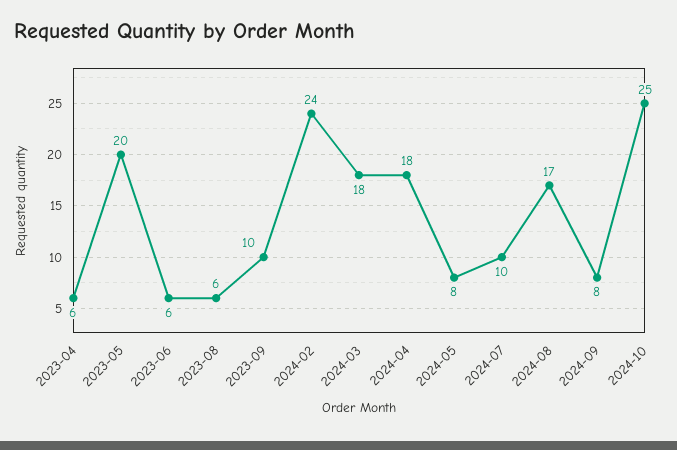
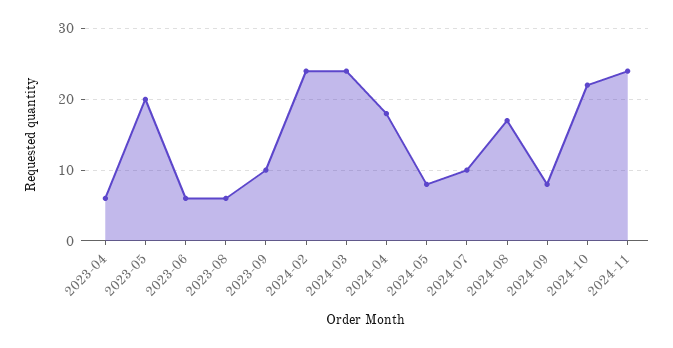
2024-03: 18 -> 24
2024-10: 25 -> 22
2024-11: none -> 24

